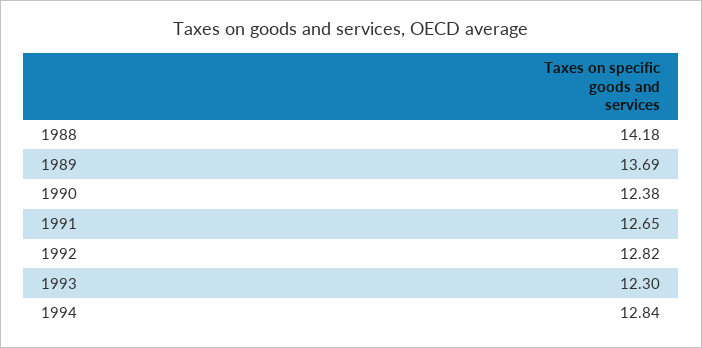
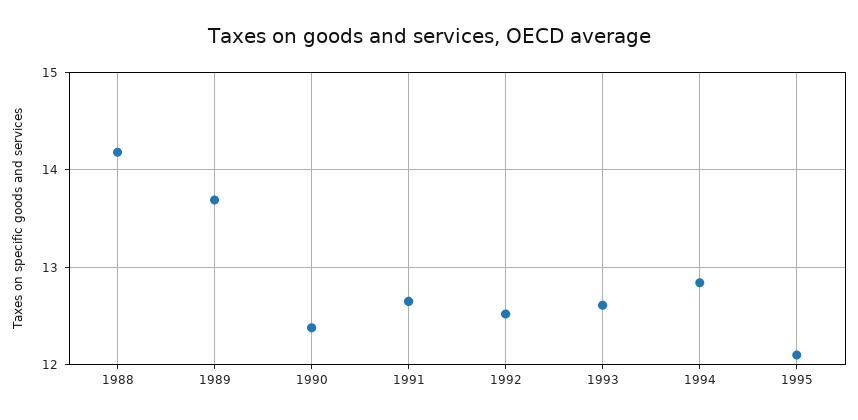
1992: 12.82 -> 12.5
1993: 12.3 -> 12.6
1995: none -> 12.1

